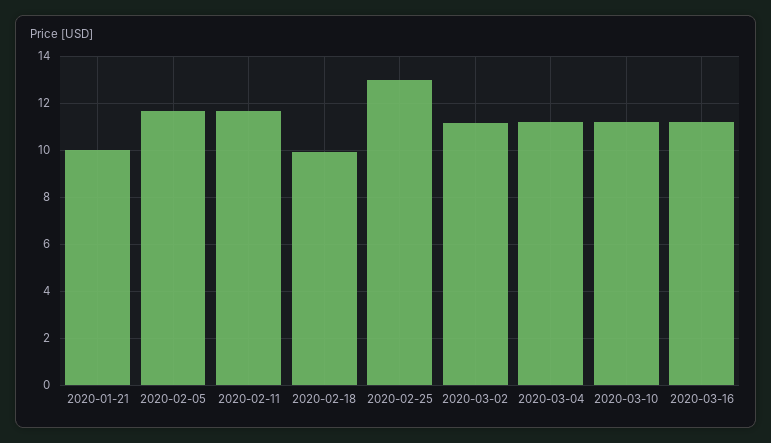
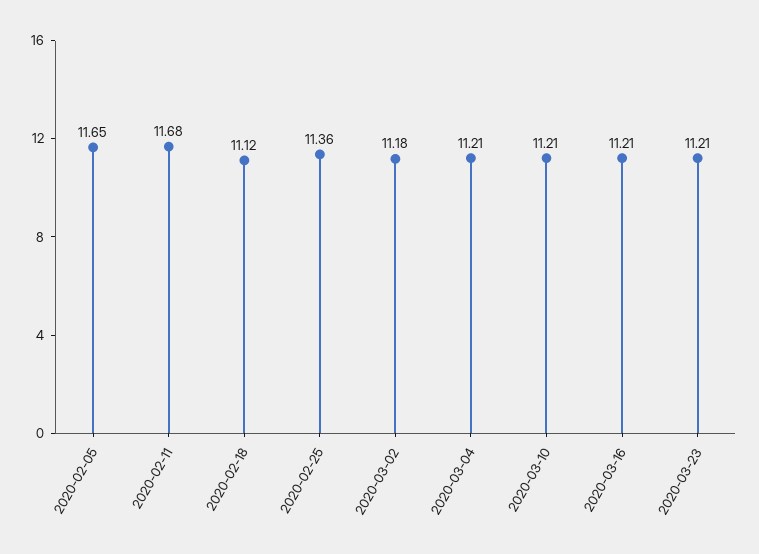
2020-01-21: 10 -> none
2020-02-18: 10 -> 11.12
2020-02-25: 13 -> 11.36
2020-03-23: none -> 11.21

